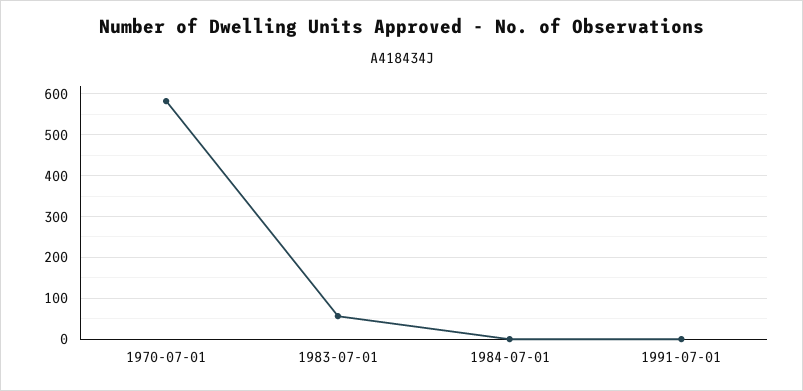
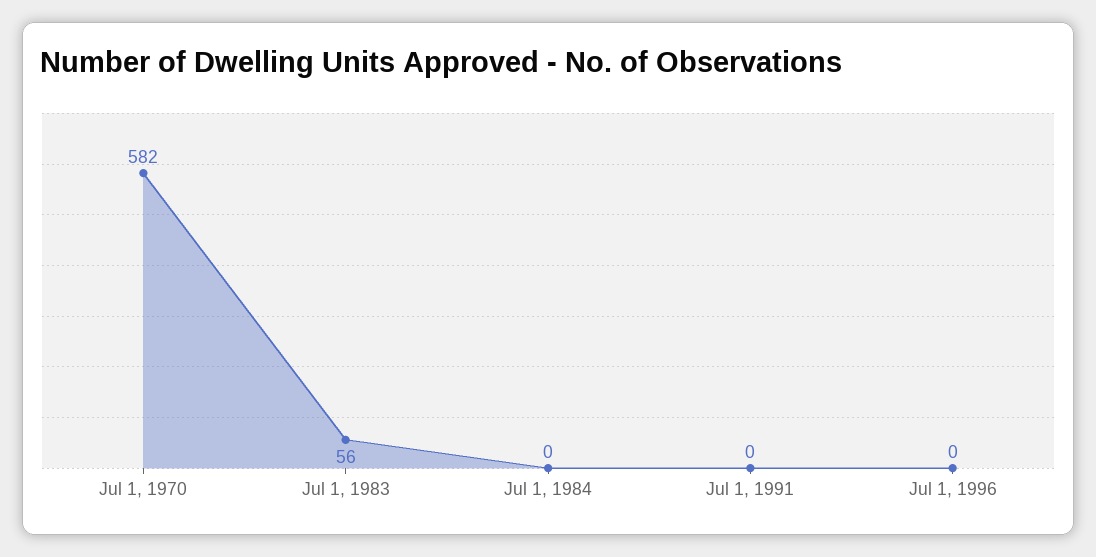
Jul 1, 1996: none -> 0

